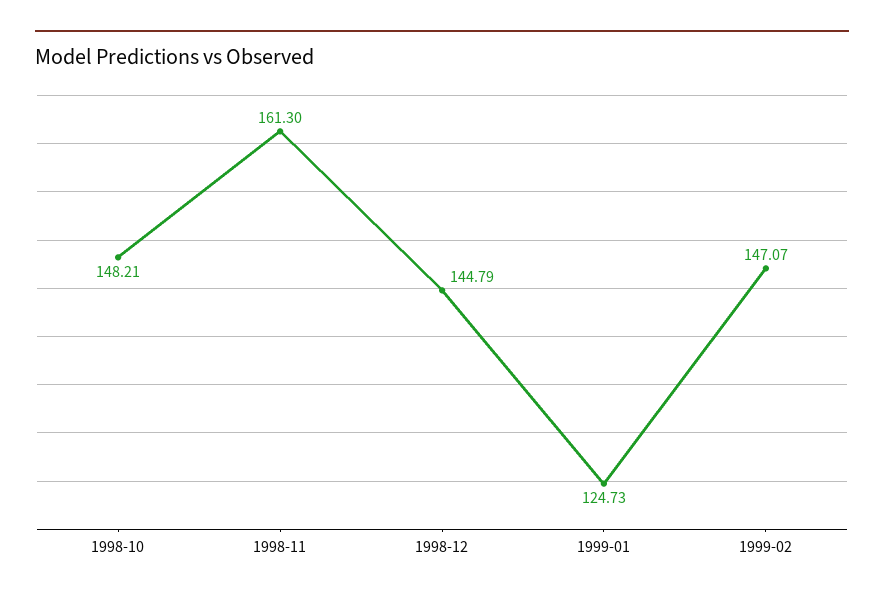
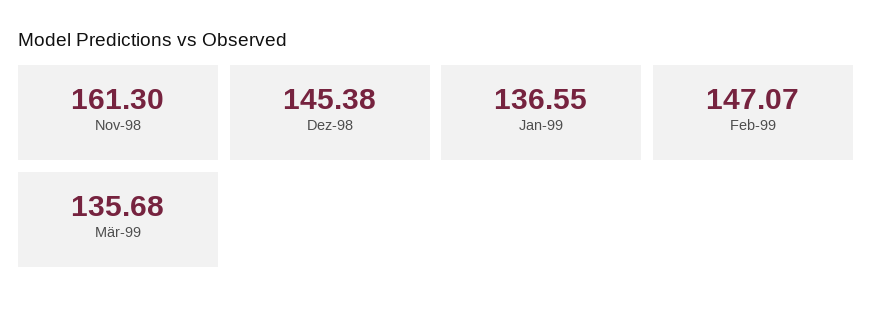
1998-10: 148.21 -> none
1998-12: 144.79 -> 145.38
1999-01: 124.73 -> 136.55
Mär-99: none -> 135.68

